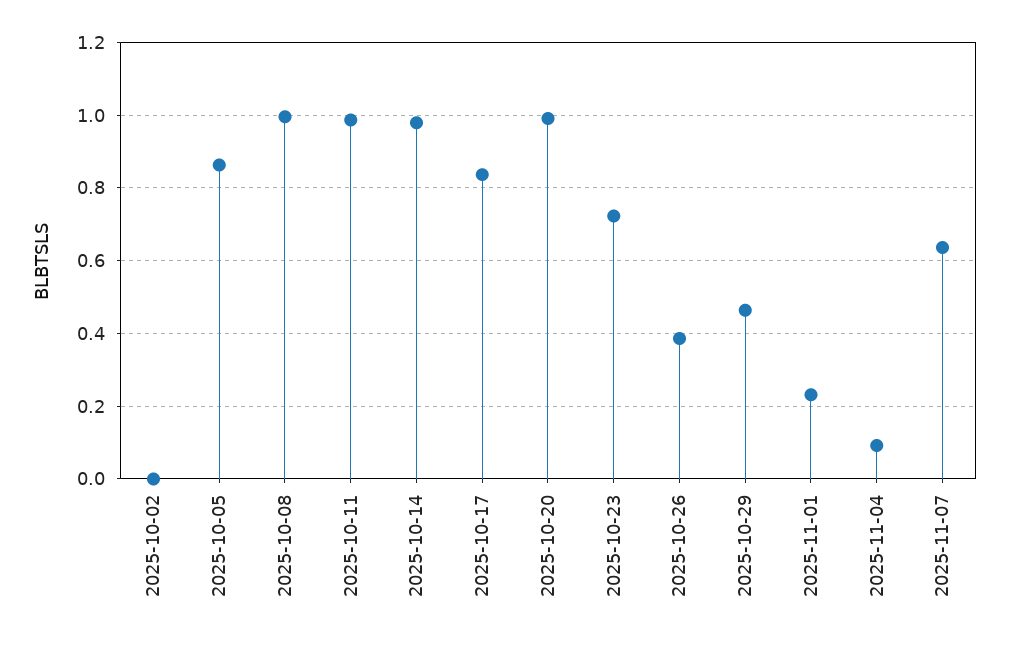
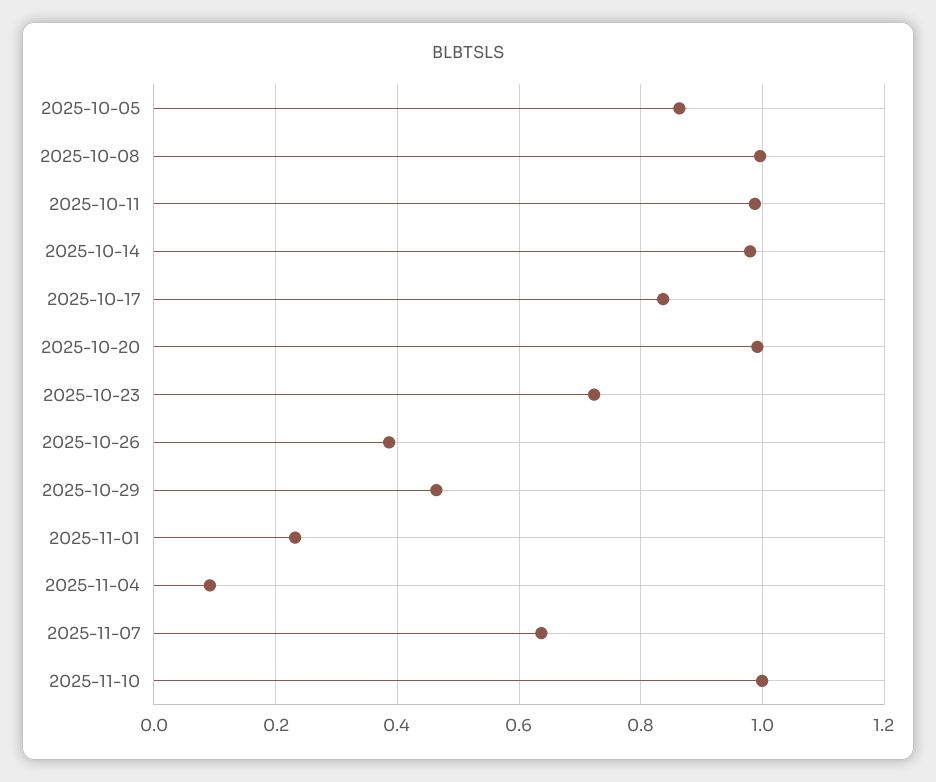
2025-10-02: 0 -> none
2025-11-10: none -> 1

